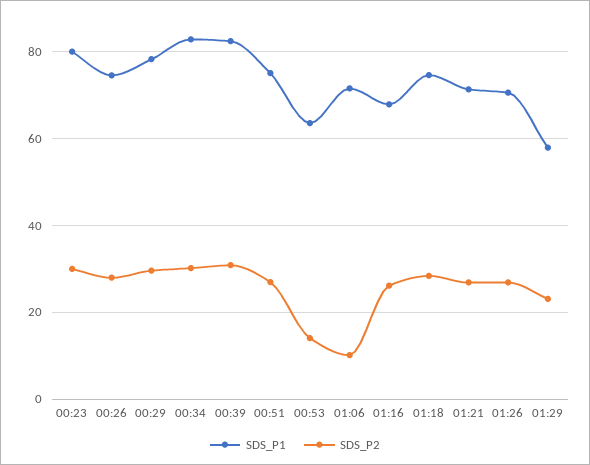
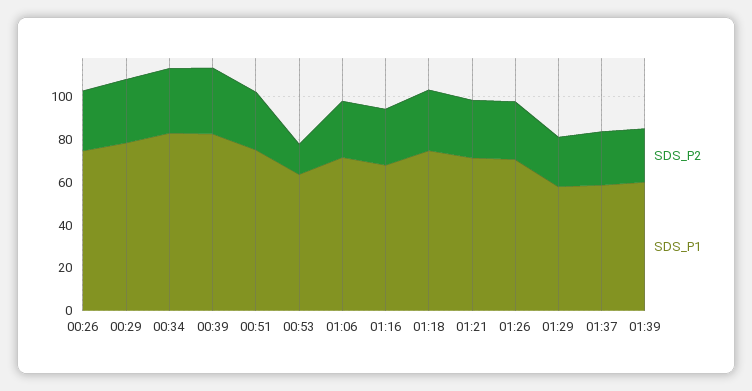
SDS_P1, 00:23: 80 -> none
SDS_P2, 00:23: 30 -> none
SDS_P2, 01:06: 10 -> 25
SDS_P2, 01:37: none -> 25
SDS_P1, 01:37: none -> 60
SDS_P2, 01:39: none -> 25
SDS_P1, 01:39: none -> 60

